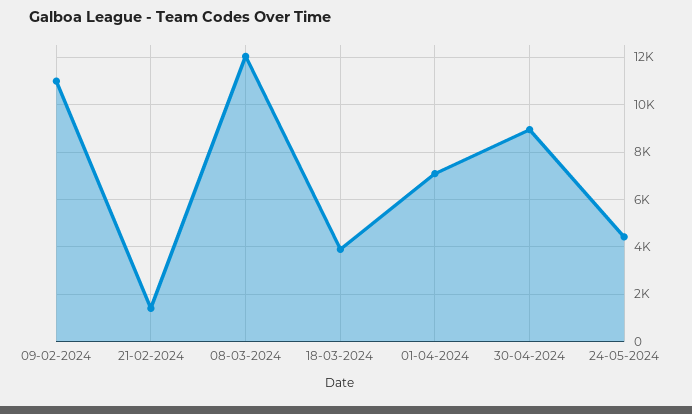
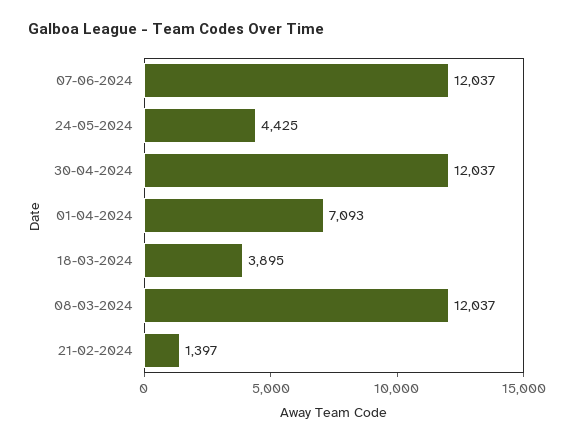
09-02-2024: 11000 -> none
30-04-2024: 9000 -> 12037
07-06-2024: none -> 12037

